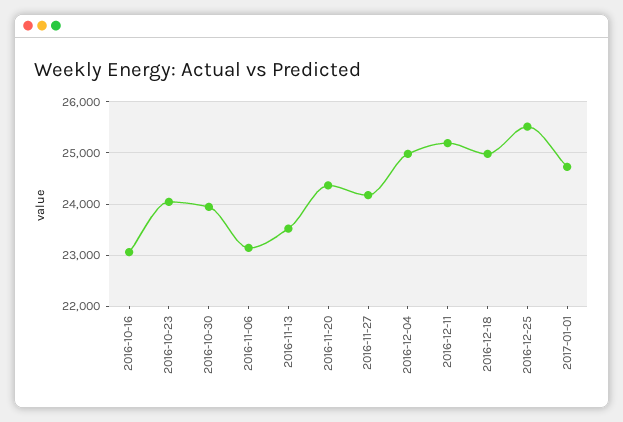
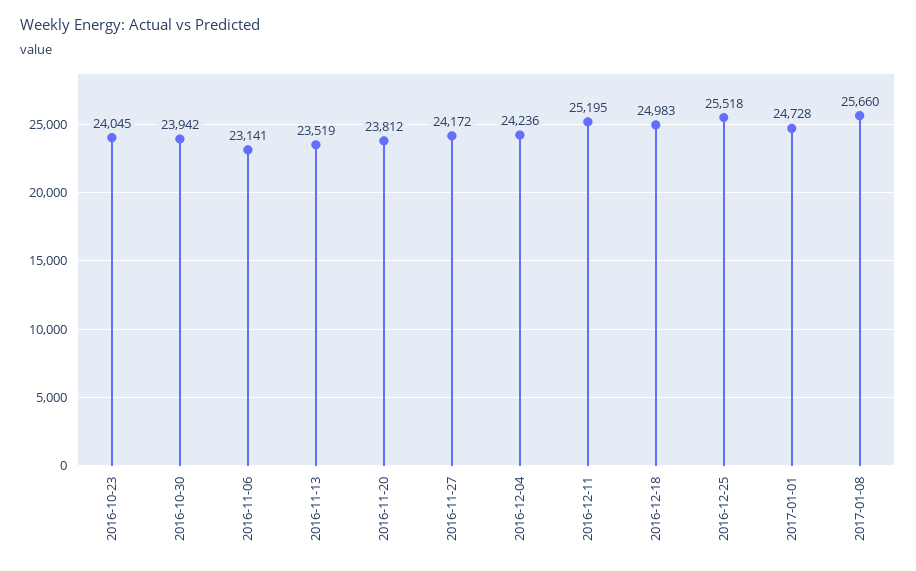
2016-10-16: 23000 -> none
2016-11-20: 24400 -> 23812
2016-12-04: 25000 -> 24236
2017-01-08: none -> 25660

